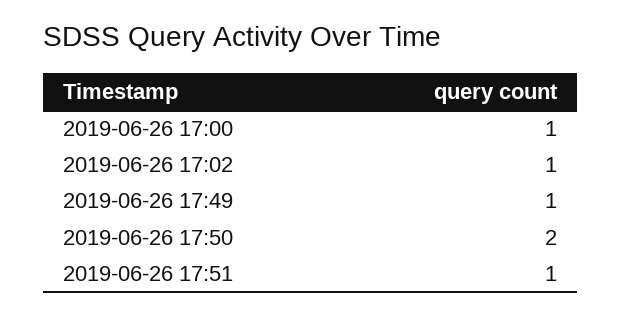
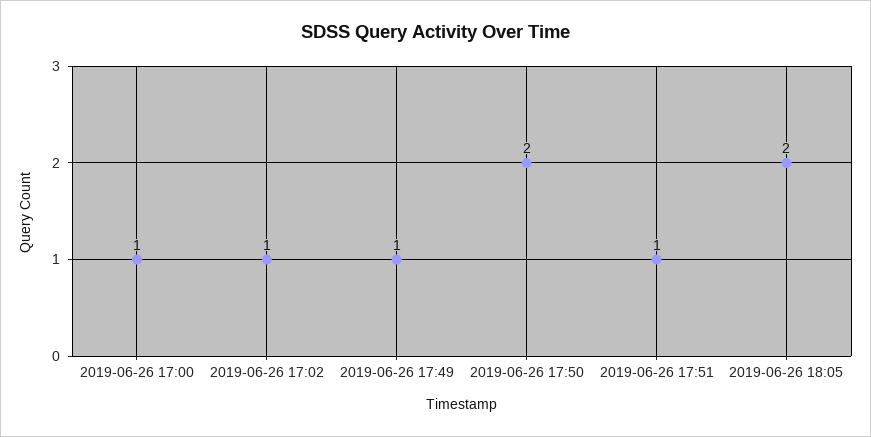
2019-06-26 18:05: none -> 2

